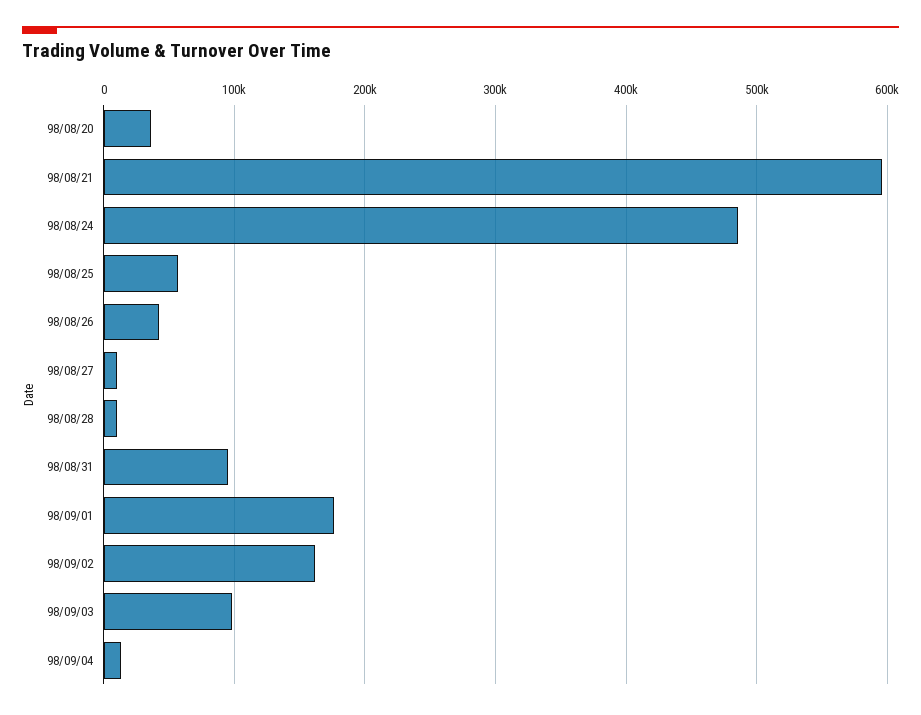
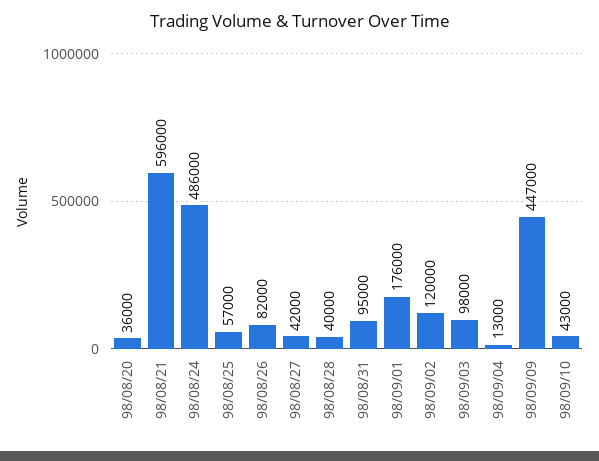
98/08/26: 40000 -> 82000
98/08/27: 10000 -> 42000
98/08/28: 10000 -> 40000
98/09/02: 160000 -> 120000
98/09/09: none -> 447000
98/09/10: none -> 43000

